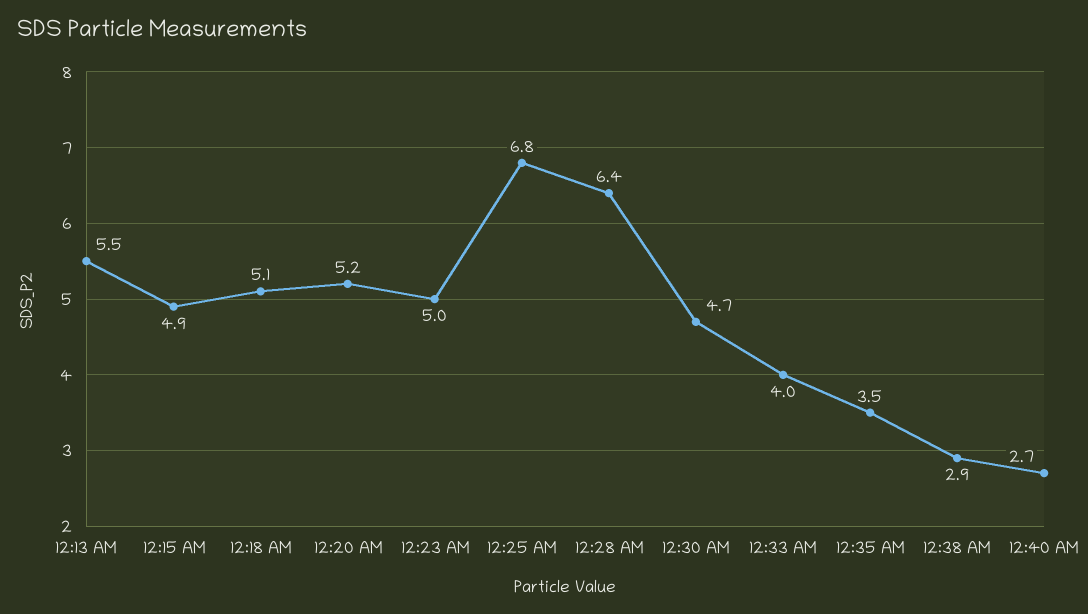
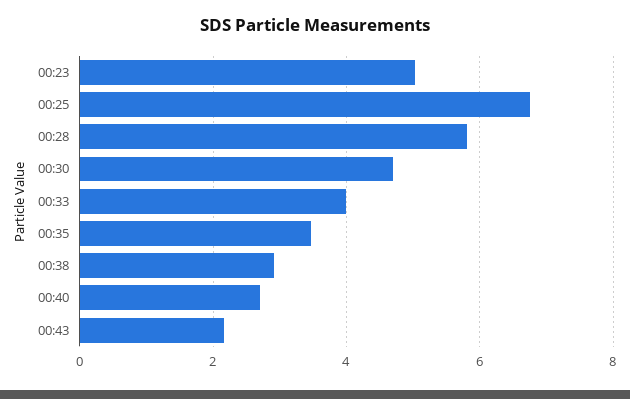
12:13 AM: 5.5 -> none
12:15 AM: 4.9 -> none
12:18 AM: 5.1 -> none
12:20 AM: 5.2 -> none
12:28 AM: 6.4 -> 5.8
00:43: none -> 2.2

